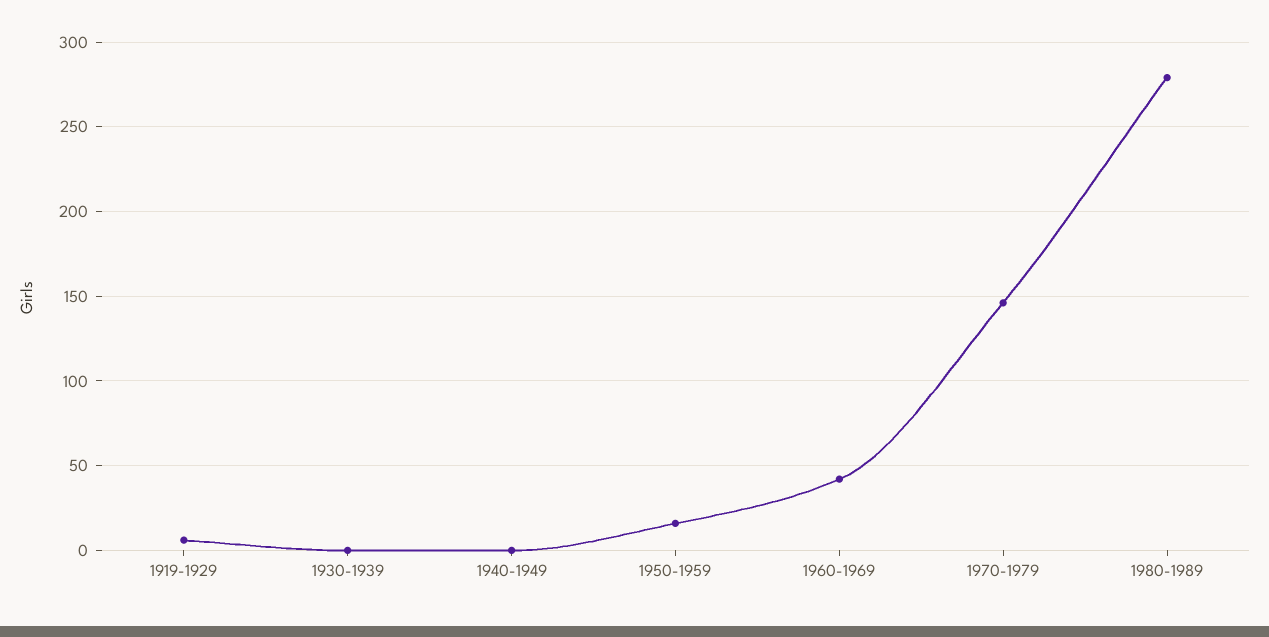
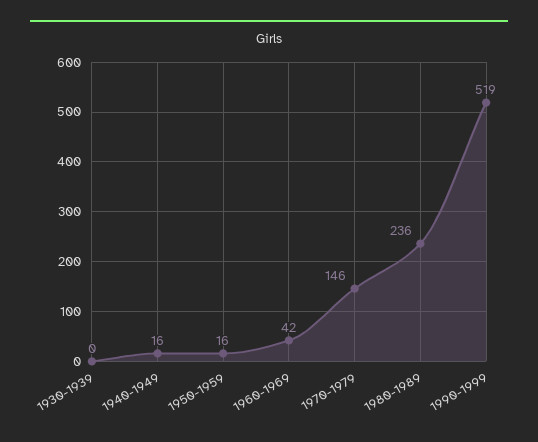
1919-1929: 5 -> none
1940-1949: 0 -> 16
1980-1989: 280 -> 236
1990-1999: none -> 519

